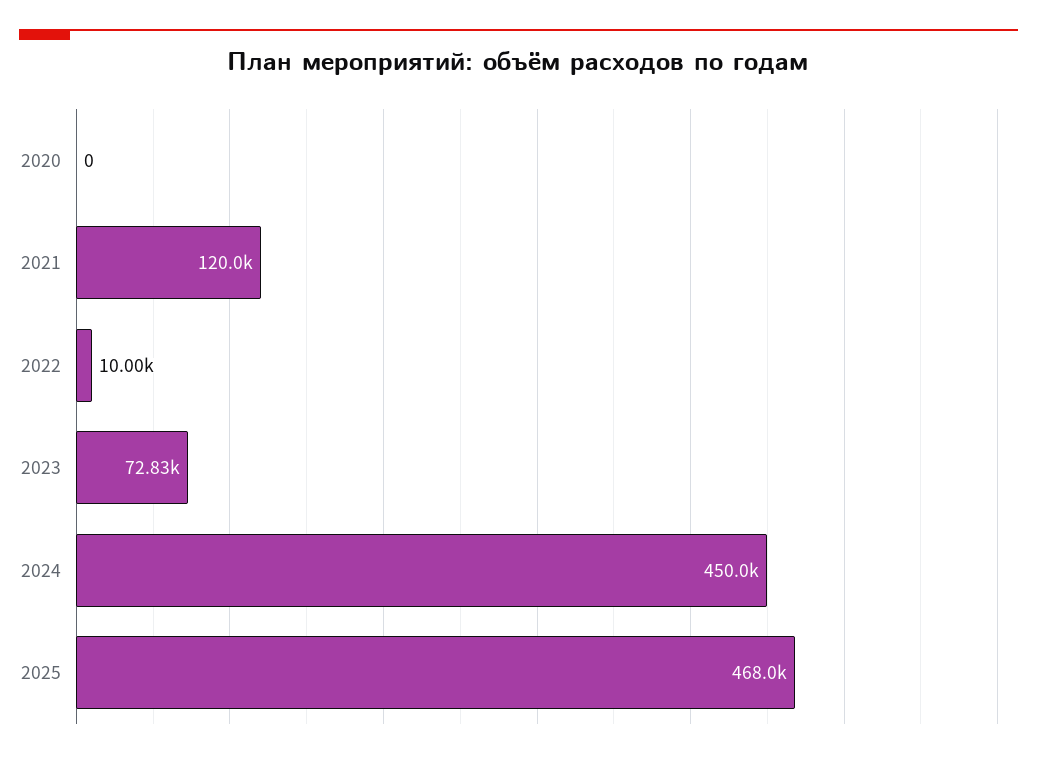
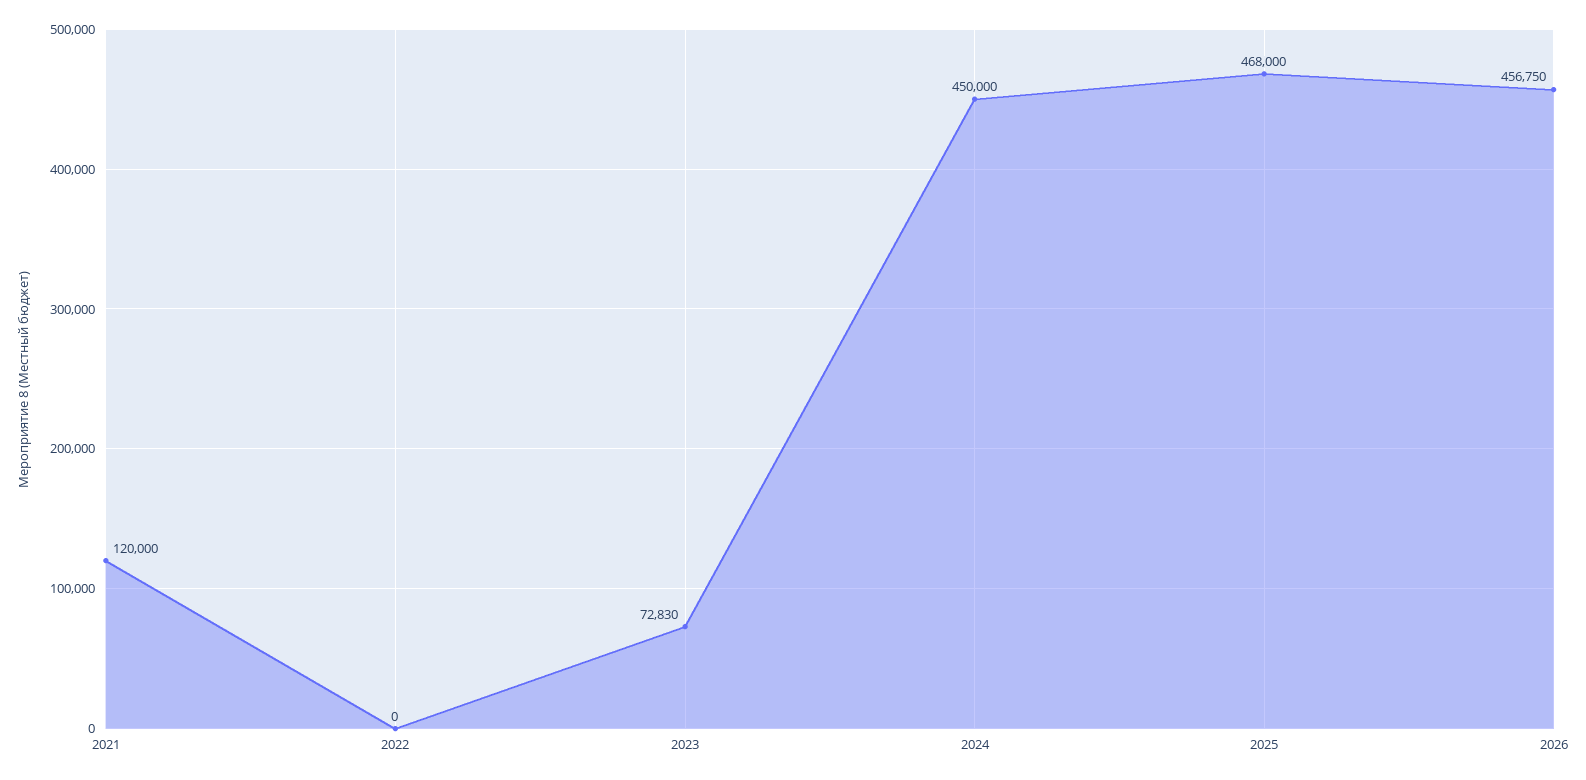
2020: 0 -> none
2022: 10000 -> 0
2026: none -> 456750

